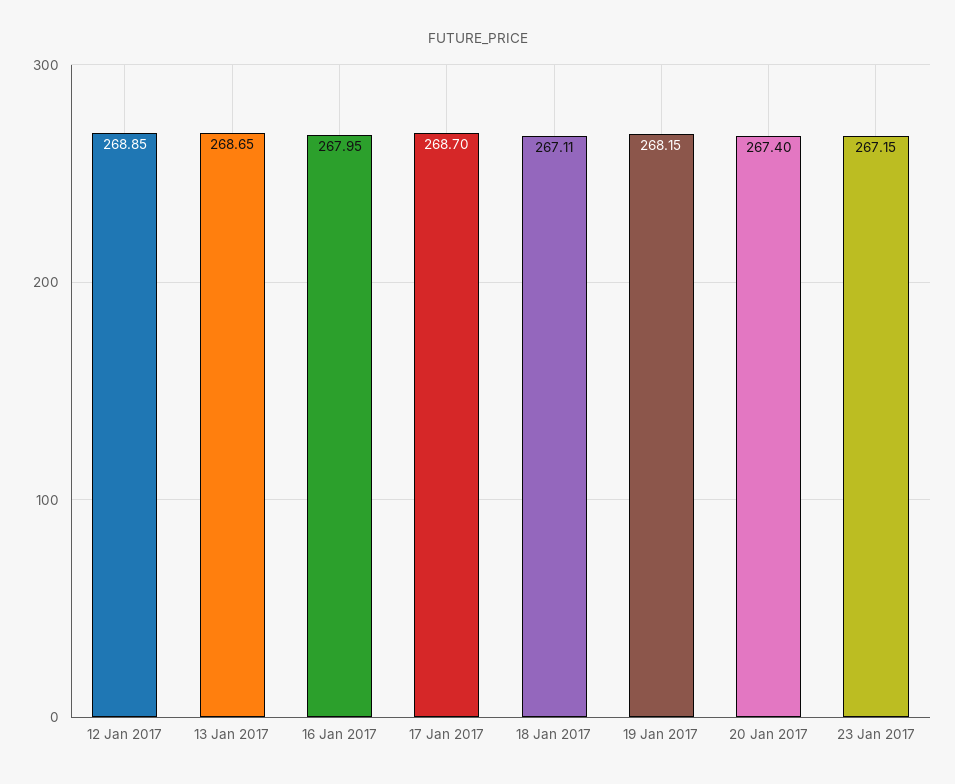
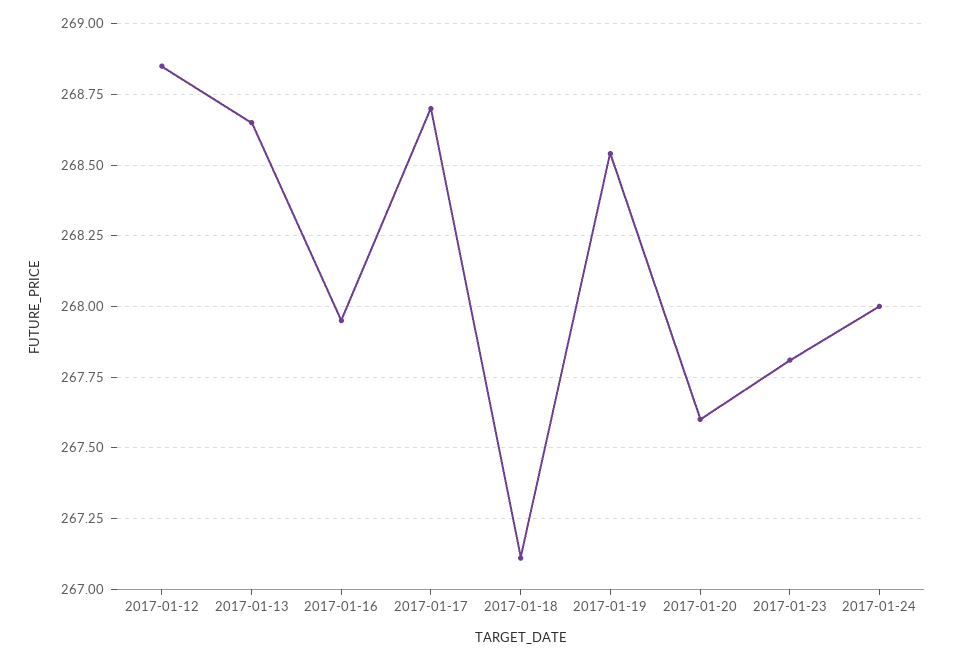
19 Jan 2017: 268.15 -> 268.55
20 Jan 2017: 267.4 -> 267.6
23 Jan 2017: 267.15 -> 267.8
2017-01-24: none -> 268

